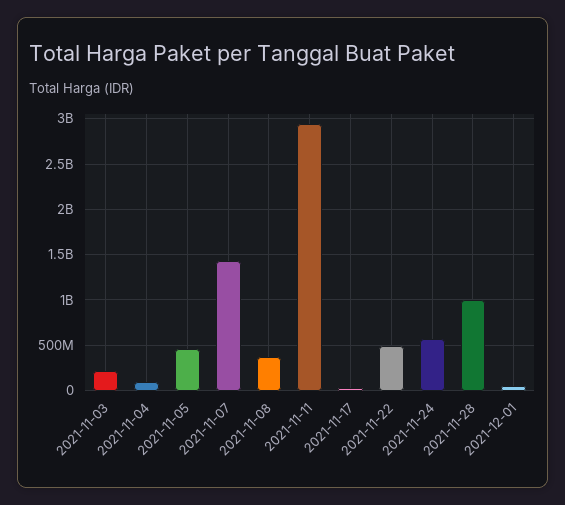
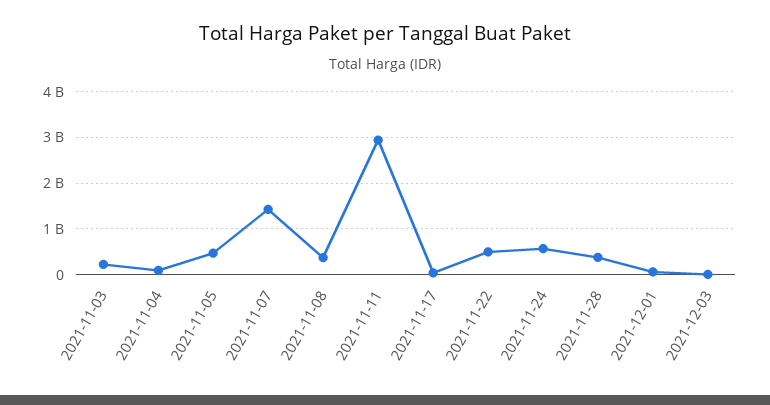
2021-11-28: 1000000000 -> 400000000
2021-12-03: none -> 0

